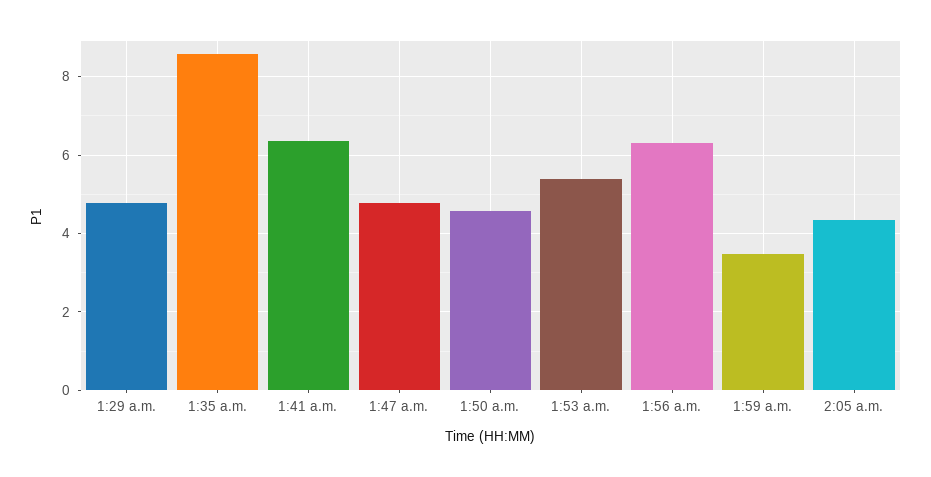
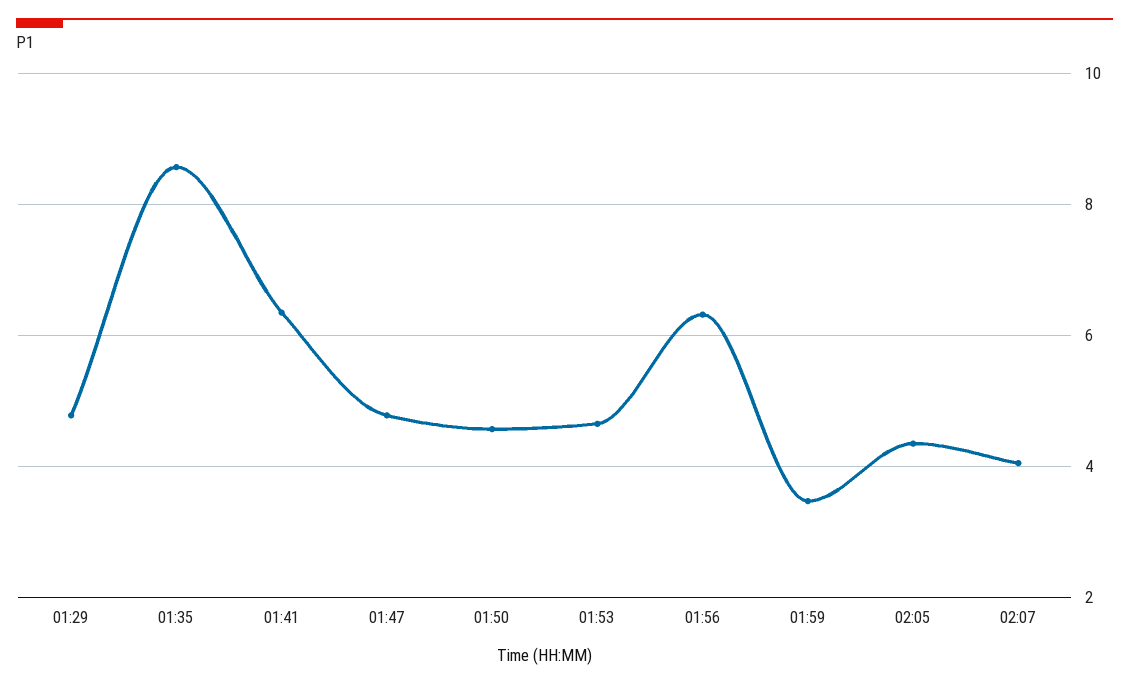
1:53 a.m.: 5.4 -> 4.6
02:07: none -> 4

